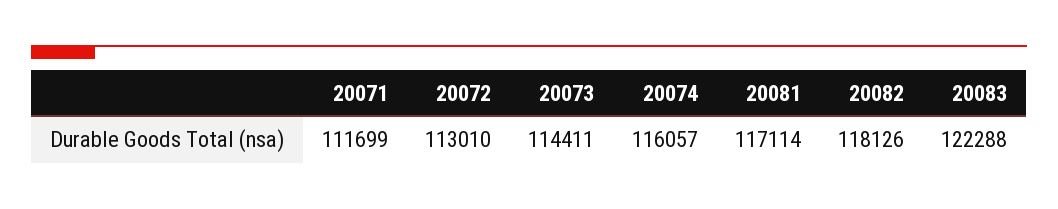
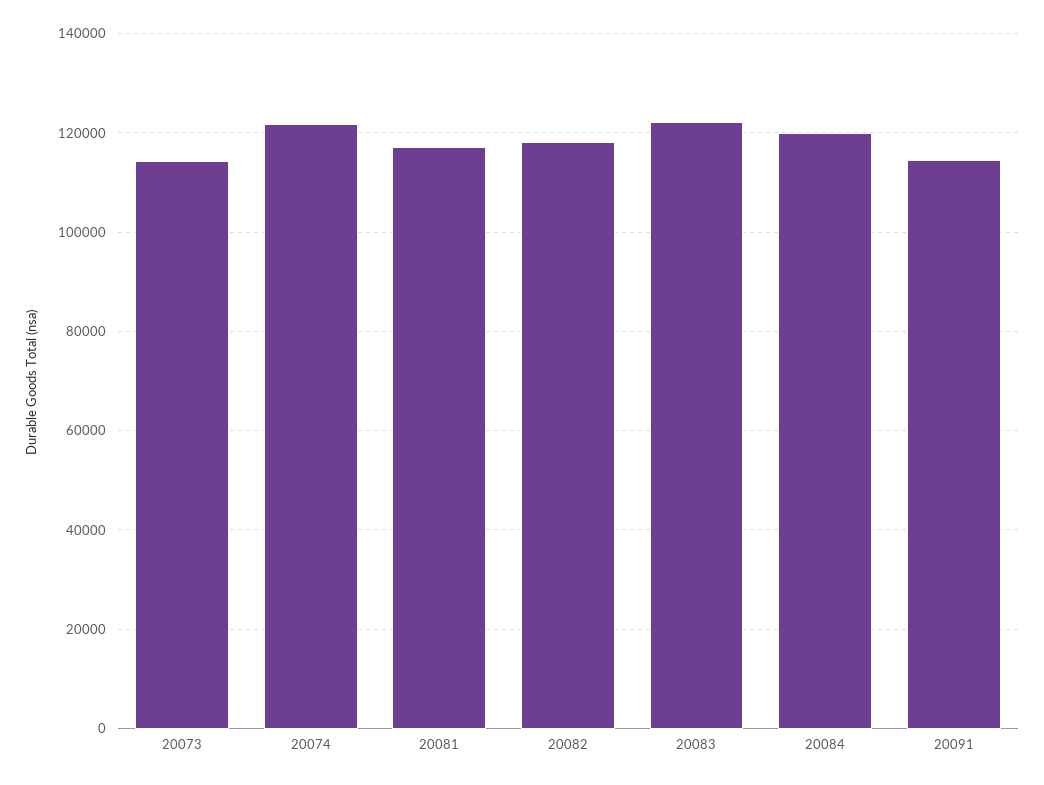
20071: 111699 -> none
20072: 113010 -> none
20074: 116057 -> 122000
20084: none -> 120000
20091: none -> 114000

